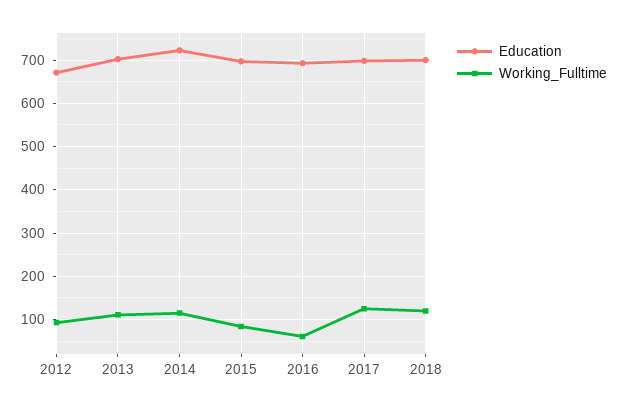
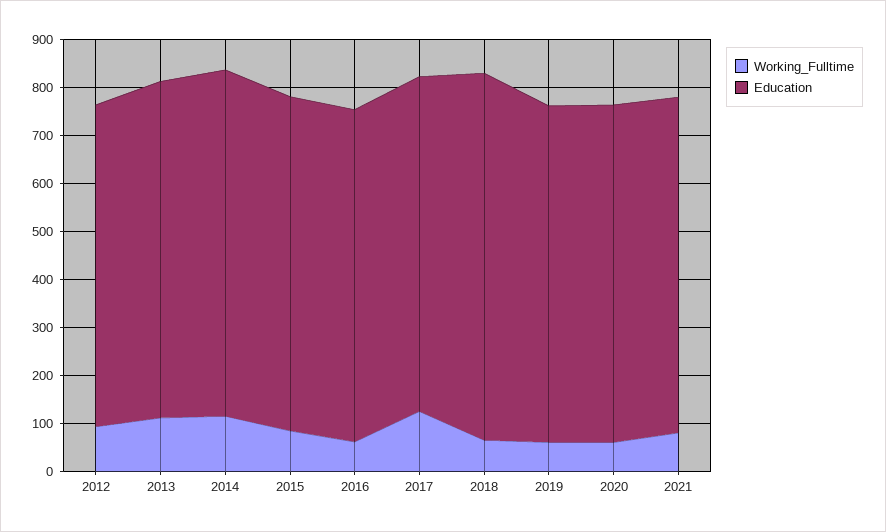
Education, 2018: 700 -> 760
Working_Fulltime, 2018: 120 -> 60
Working_Fulltime, 2019: none -> 60
Education, 2019: none -> 700
Working_Fulltime, 2020: none -> 60
Education, 2020: none -> 700
Working_Fulltime, 2021: none -> 80
Education, 2021: none -> 700

